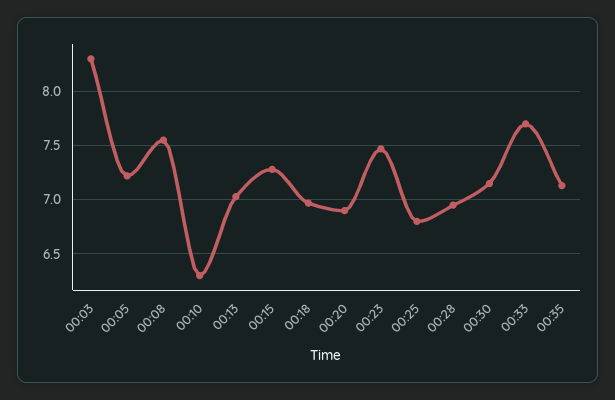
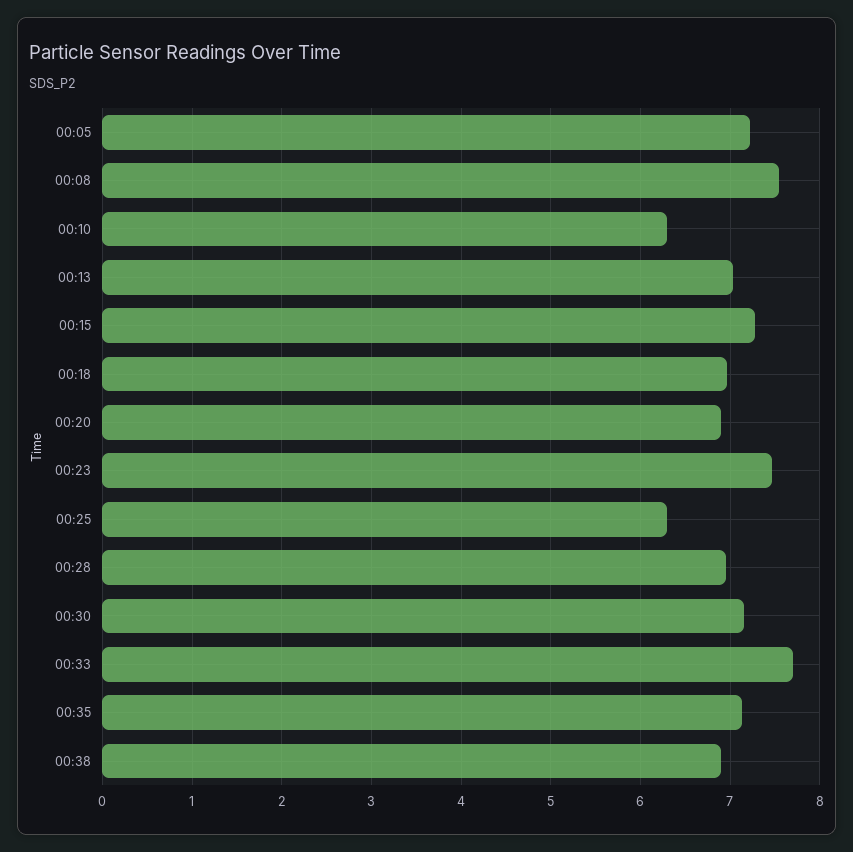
00:03: 8.3 -> none
00:25: 6.8 -> 6.3
00:38: none -> 6.9

